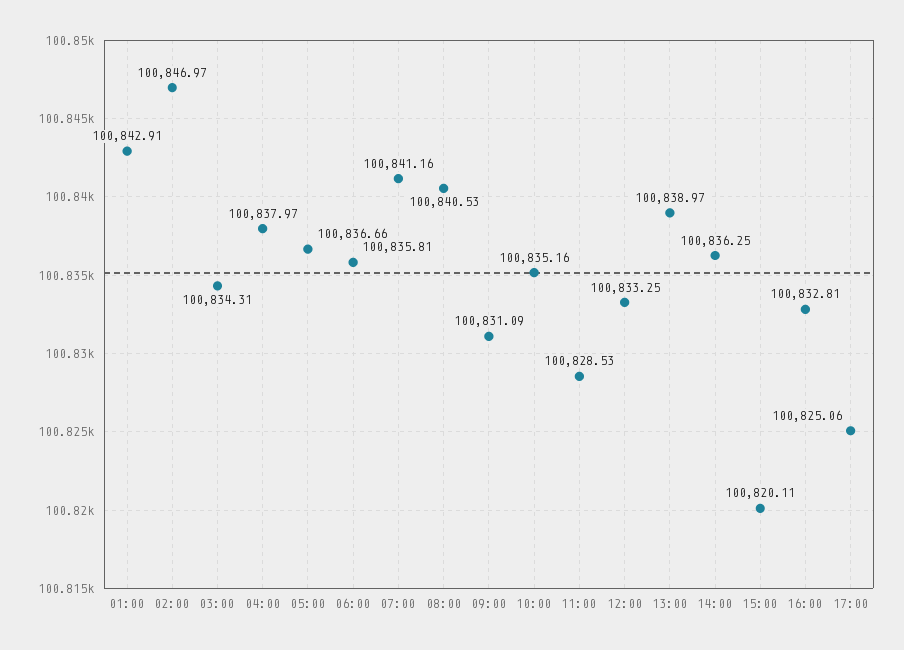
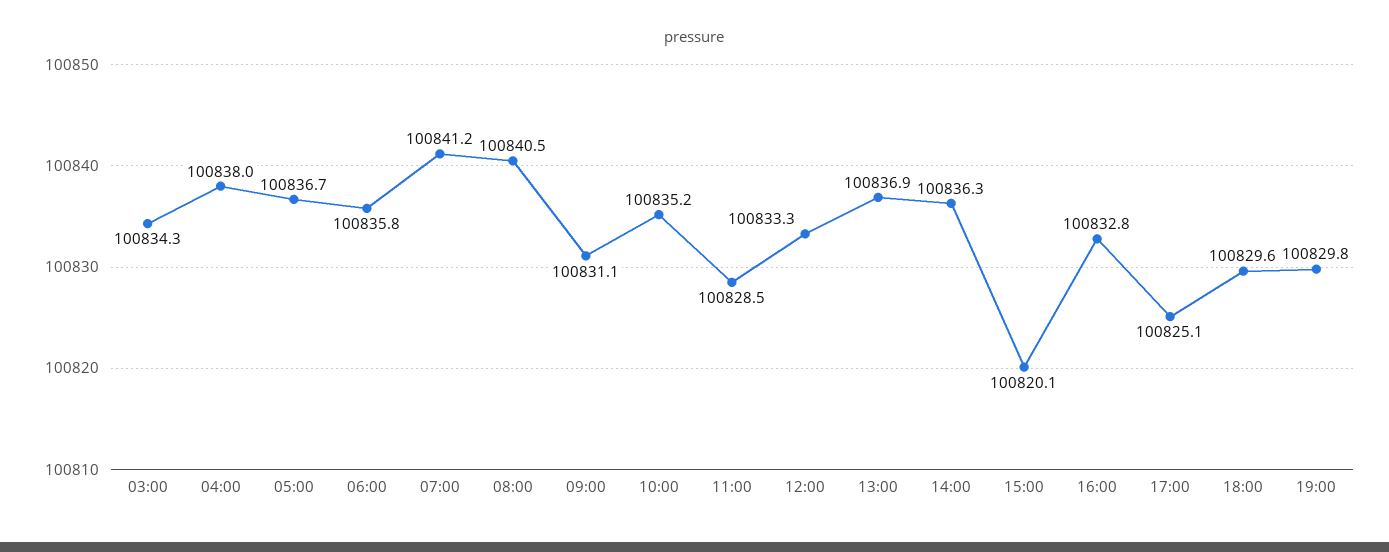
01:00: 100842.91 -> none
02:00: 100846.97 -> none
13:00: 100838.97 -> 100836.9
18:00: none -> 100829.6
19:00: none -> 100829.8

